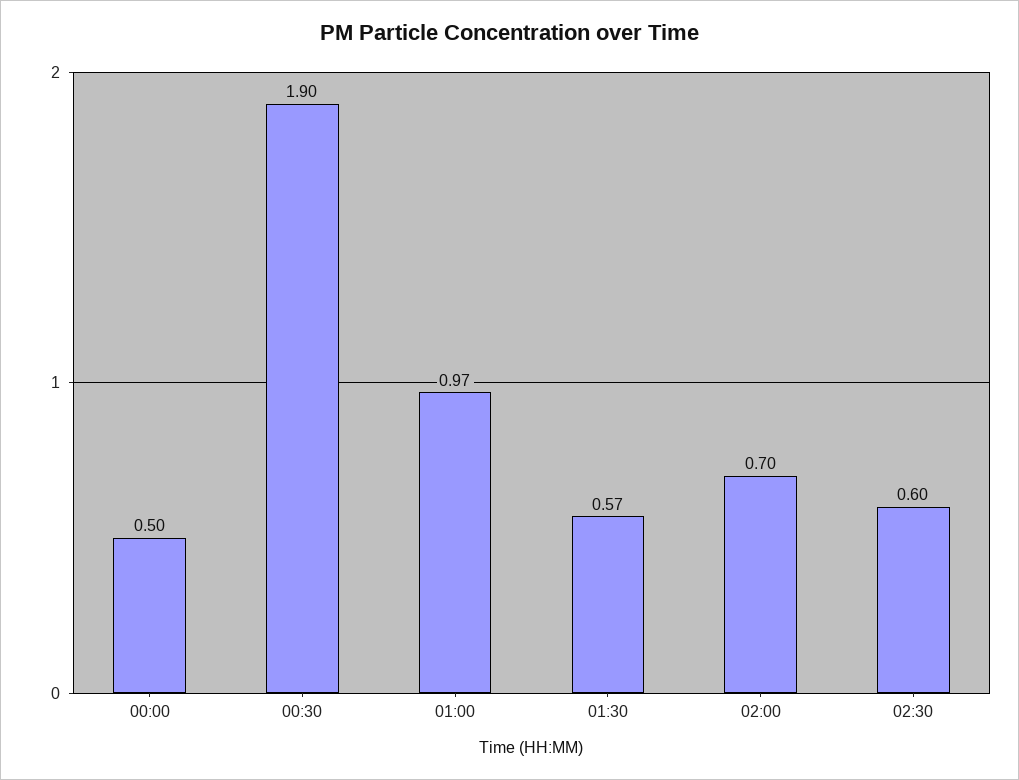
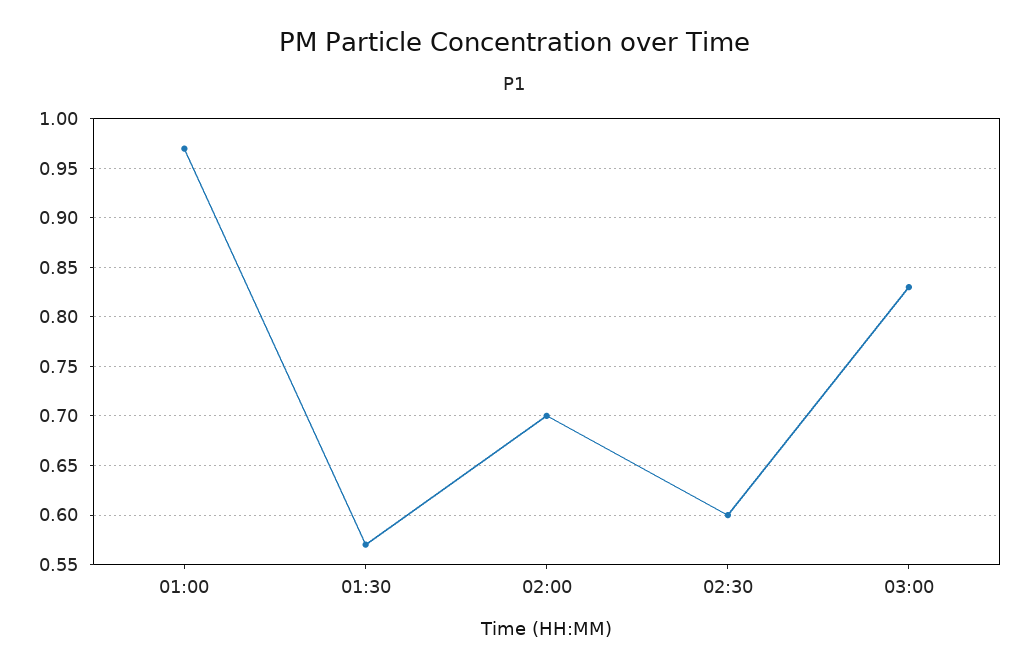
00:00: 0.5 -> none
00:30: 1.9 -> none
03:00: none -> 0.83

